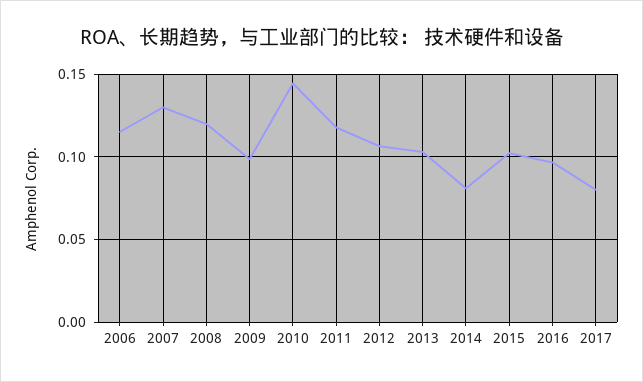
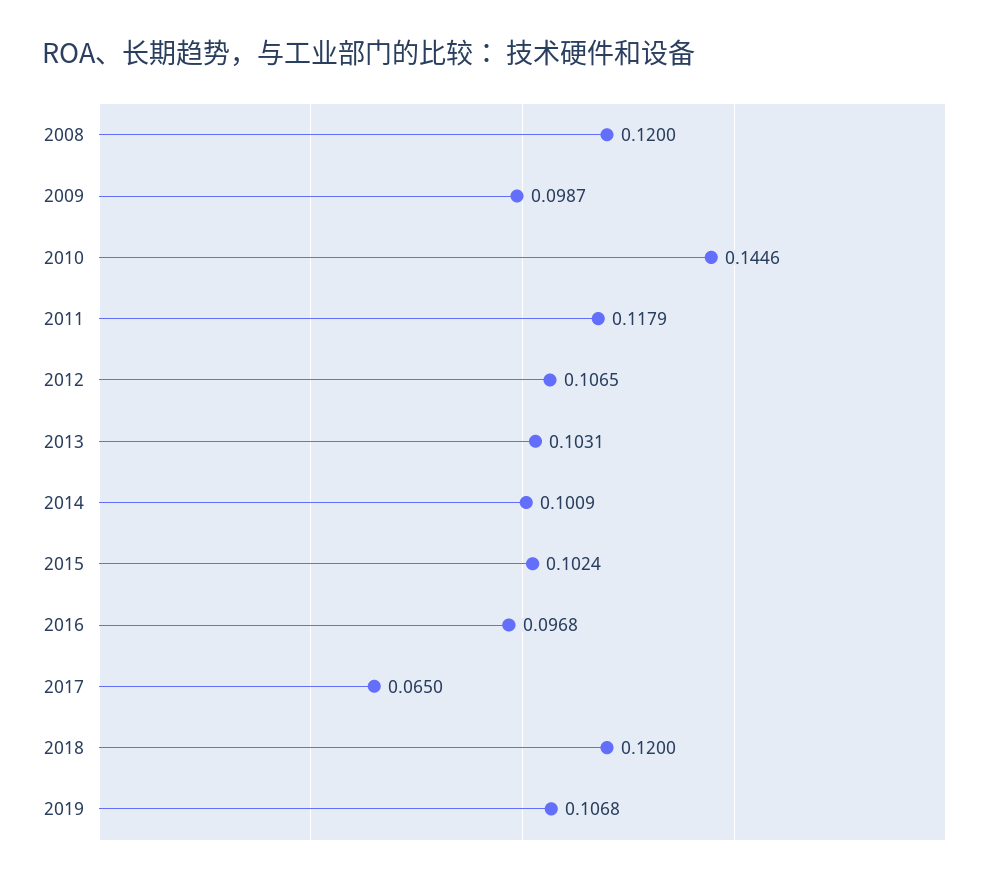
2006: 0.115 -> none
2007: 0.13 -> none
2014: 0.08 -> 0.1009
2017: 0.08 -> 0.065
2018: none -> 0.12
2019: none -> 0.1068

